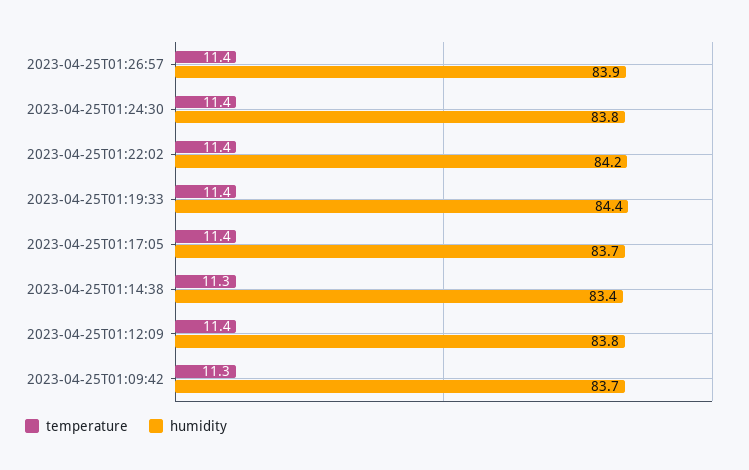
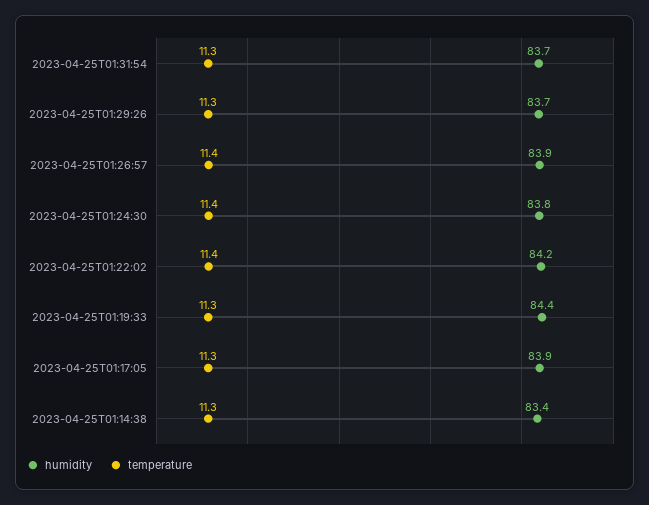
temperature, 2023-04-25T01:19:33: 11.4 -> 11.3
temperature, 2023-04-25T01:17:05: 11.4 -> 11.3
humidity, 2023-04-25T01:17:05: 83.7 -> 83.9
temperature, 2023-04-25T01:12:09: 11.4 -> none
humidity, 2023-04-25T01:12:09: 83.8 -> none
temperature, 2023-04-25T01:09:42: 11.3 -> none
humidity, 2023-04-25T01:09:42: 83.7 -> none
humidity, 2023-04-25T01:31:54: none -> 83.7
temperature, 2023-04-25T01:31:54: none -> 11.3
humidity, 2023-04-25T01:29:26: none -> 83.7
temperature, 2023-04-25T01:29:26: none -> 11.3

